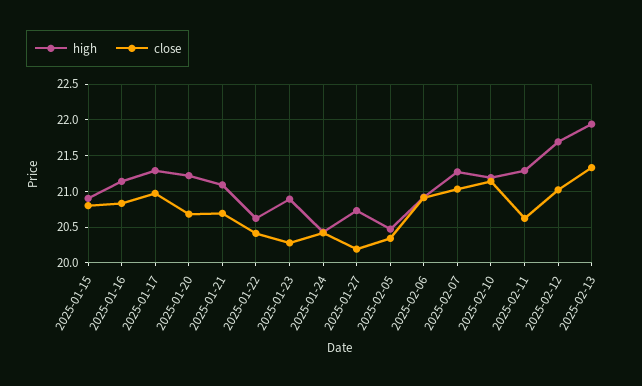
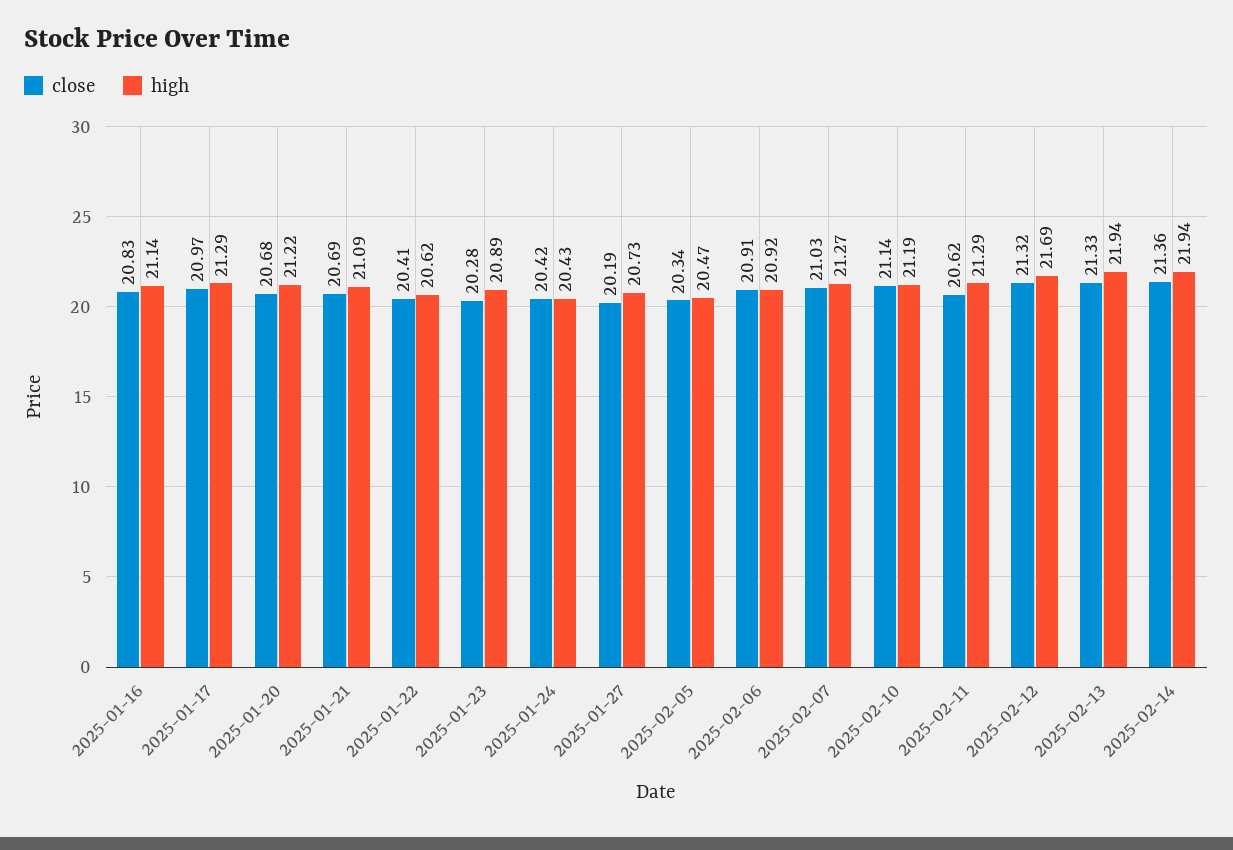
high, 2025-01-15: 20.9 -> none
close, 2025-01-15: 20.8 -> none
close, 2025-02-12: 21 -> 21.32
close, 2025-02-14: none -> 21.36
high, 2025-02-14: none -> 21.94

